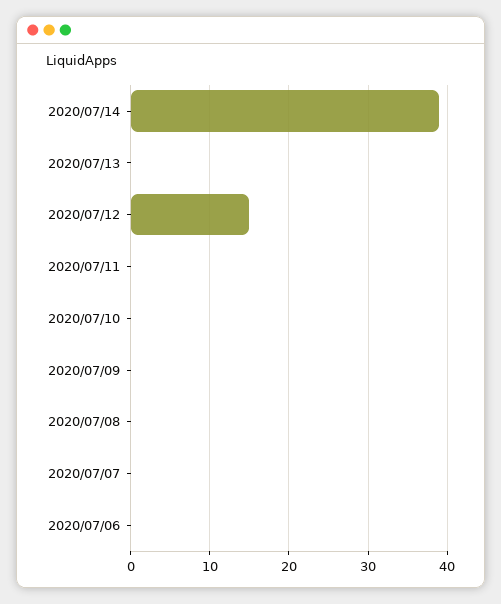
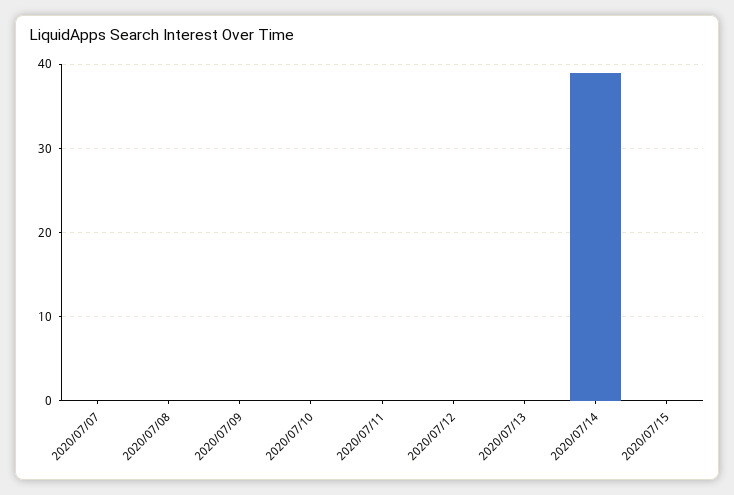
2020/07/12: 15 -> 0
2020/07/06: 0 -> none
2020/07/15: none -> 0

